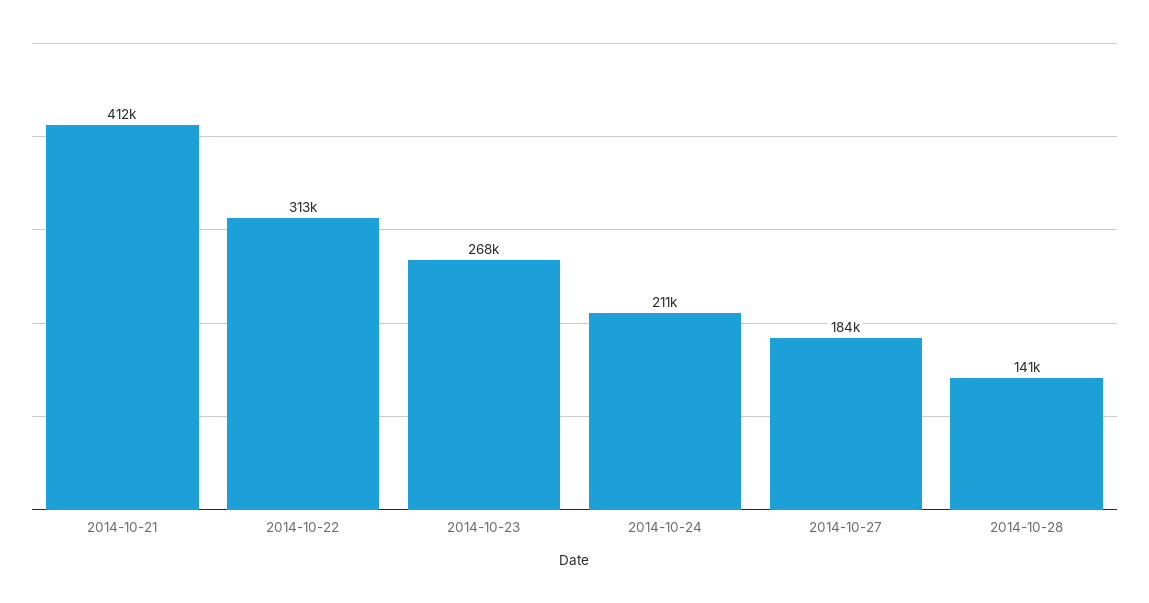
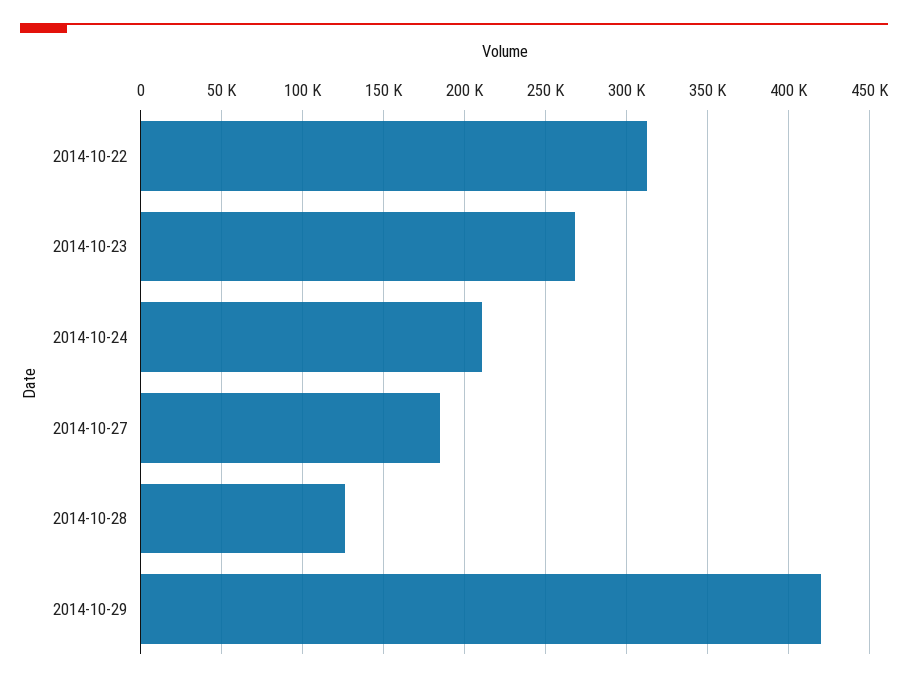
2014-10-21: 412000 -> none
2014-10-28: 141000 -> 125000
2014-10-29: none -> 420000

